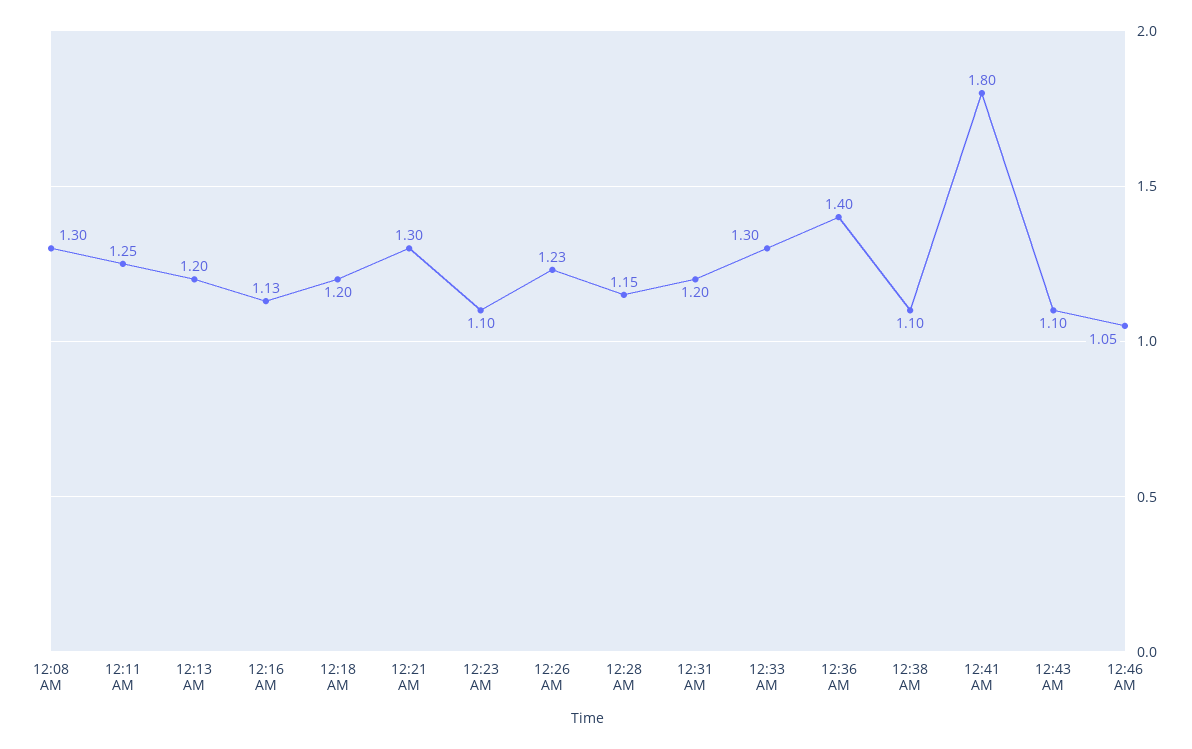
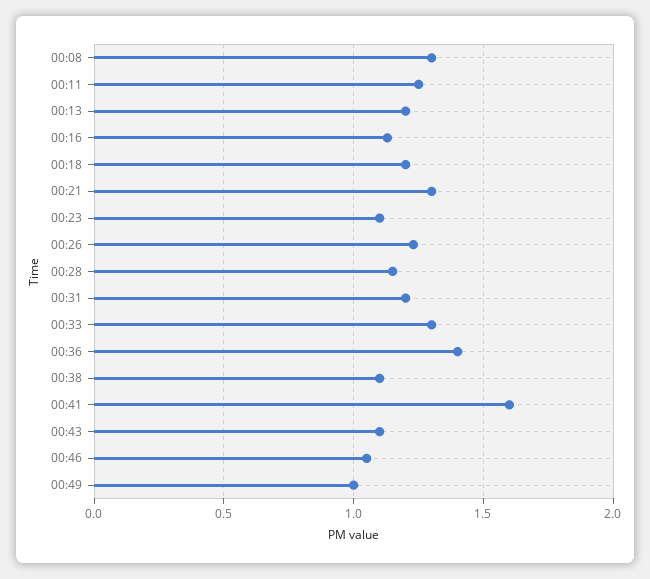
12:41 AM: 1.8 -> 1.6
00:49: none -> 1

